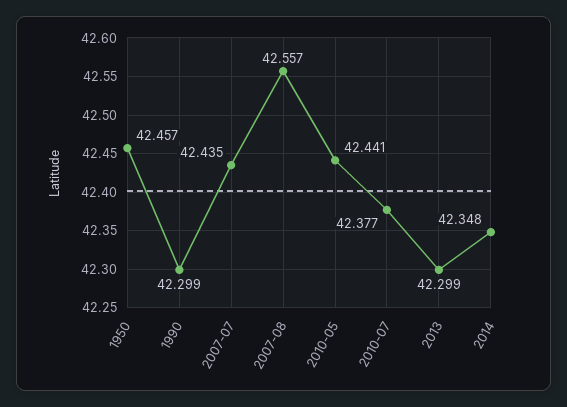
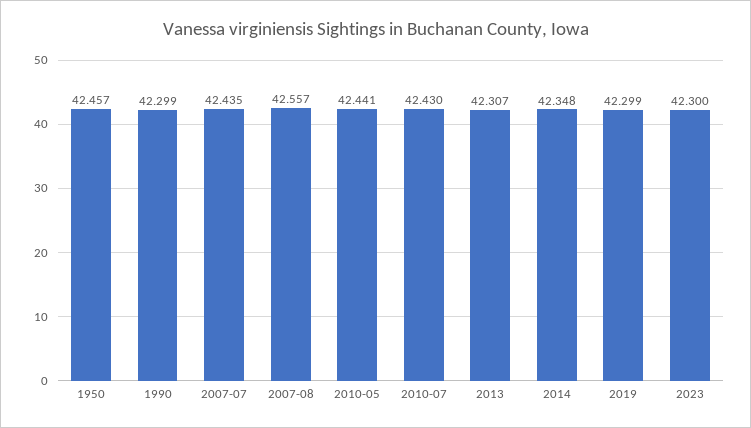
2010-07: 42.377 -> 42.43
2013: 42.299 -> 42.307
2019: none -> 42.299
2023: none -> 42.3

